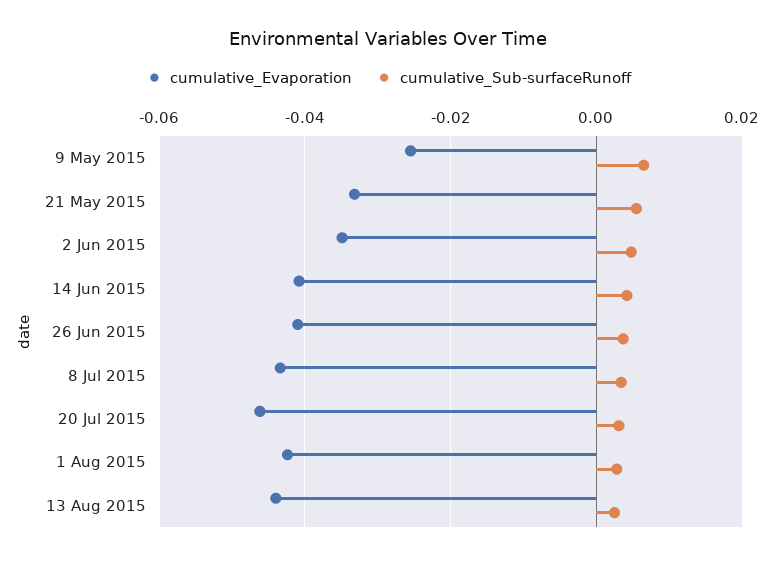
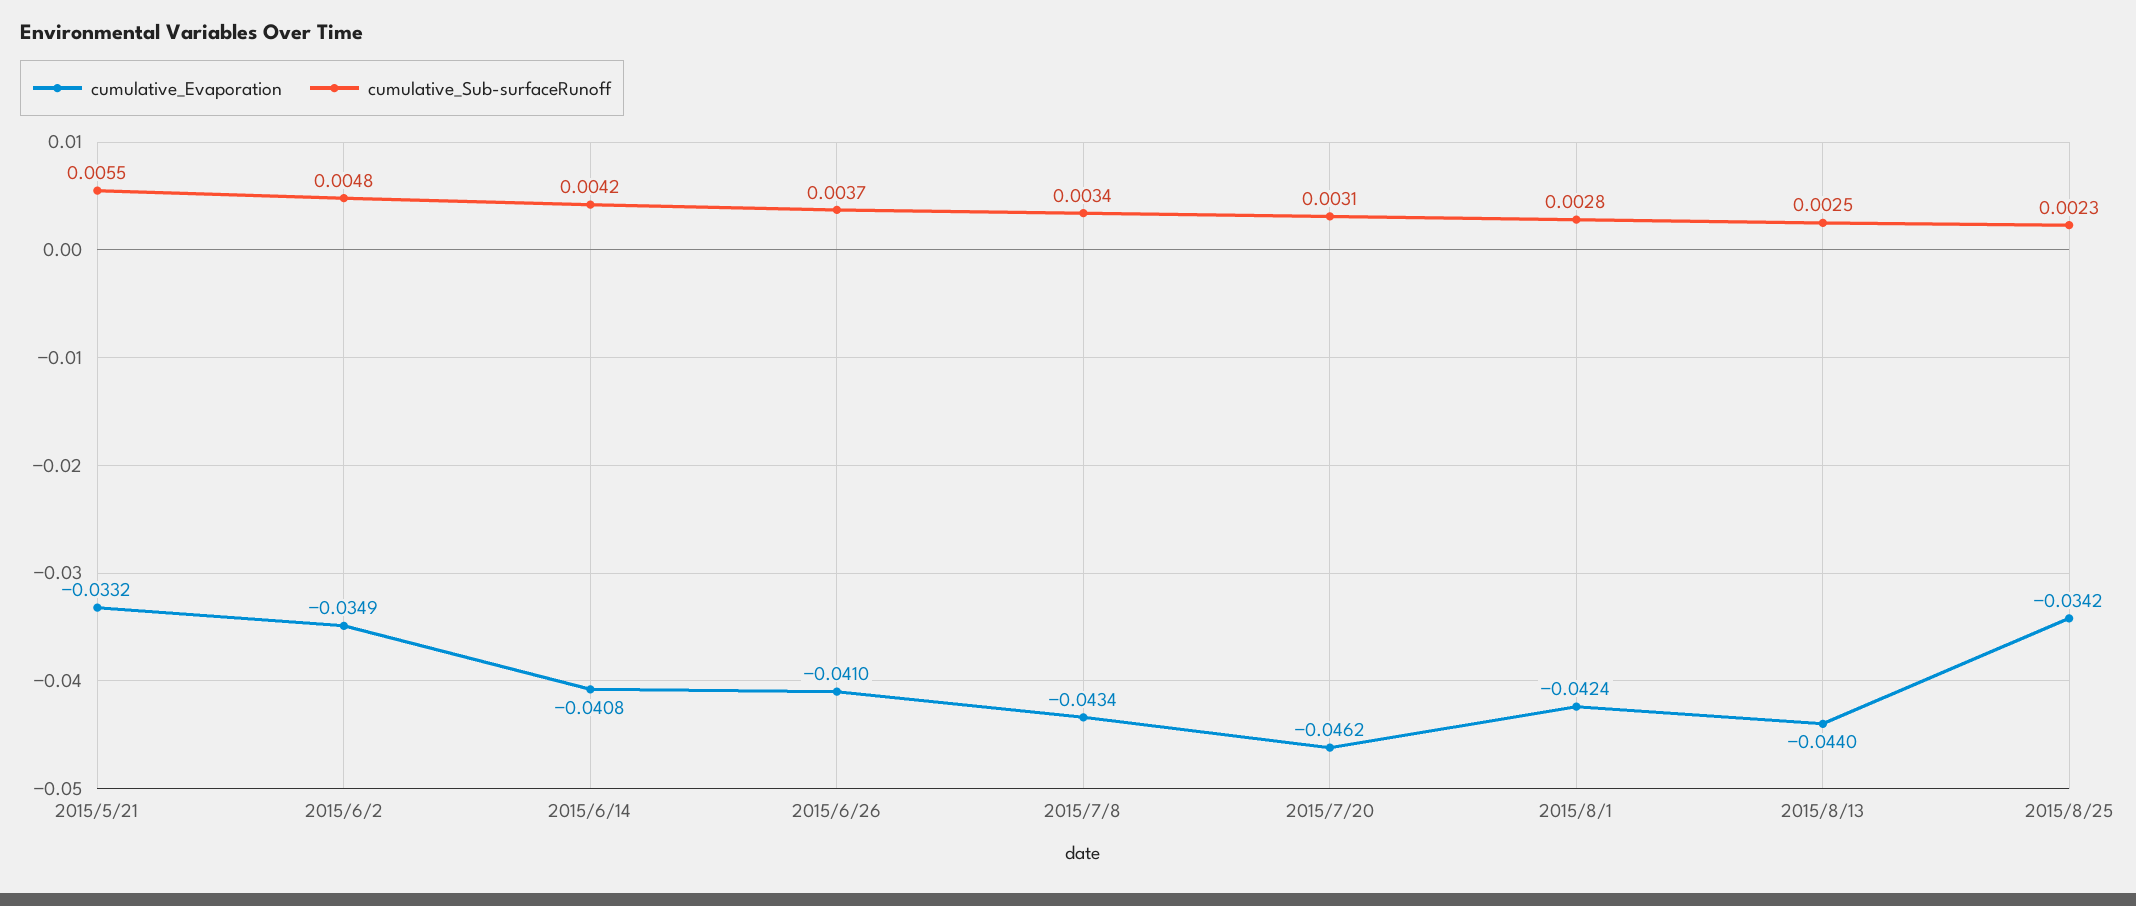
cumulative_Evaporation, 9 May 2015: -0.026 -> none
cumulative_Sub-surfaceRunoff, 9 May 2015: 0.006 -> none
cumulative_Evaporation, 2015/8/25: none -> -0.0342
cumulative_Sub-surfaceRunoff, 2015/8/25: none -> 0.0023

